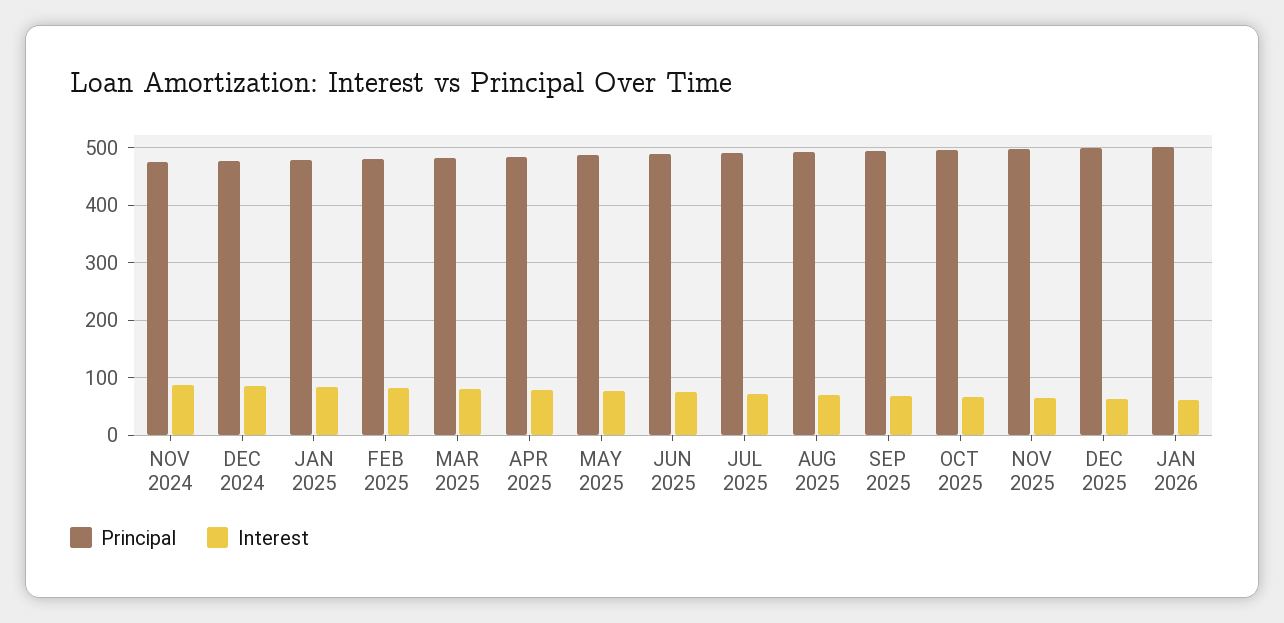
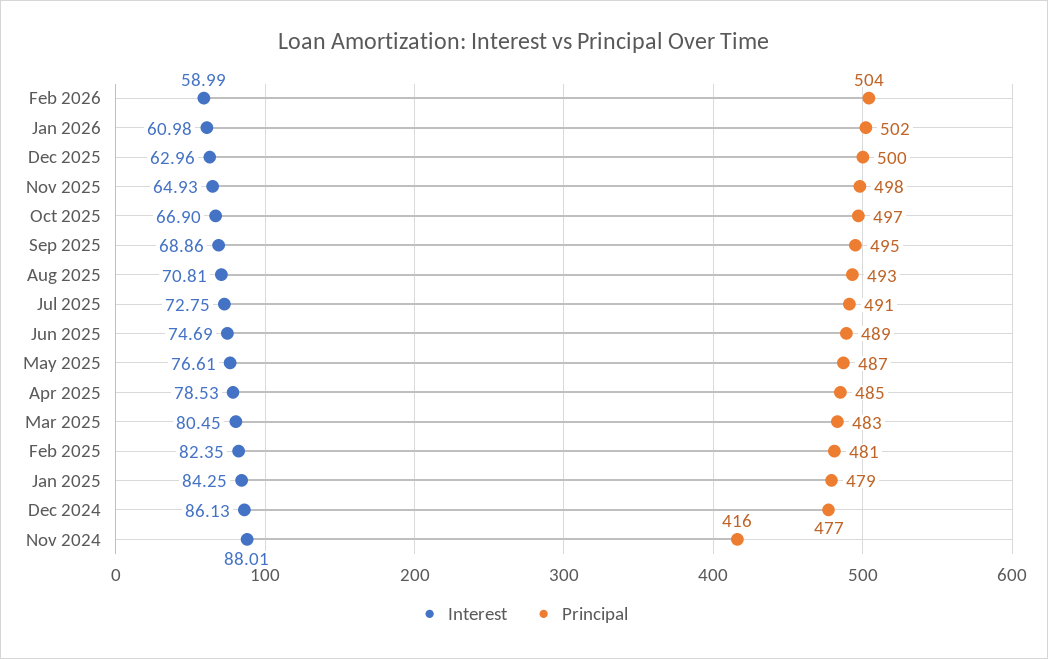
Principal, NOV 2024: 480 -> 416
Interest, Feb 2026: none -> 58.99
Principal, Feb 2026: none -> 504

